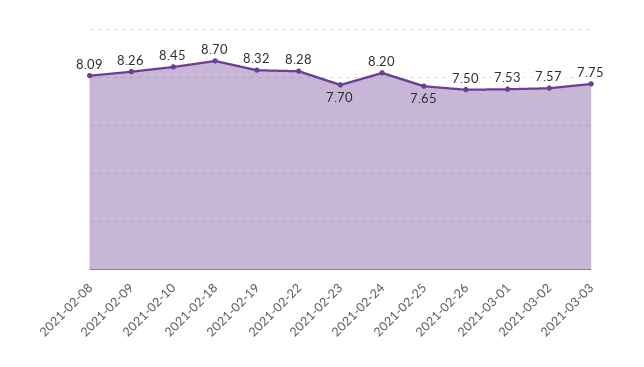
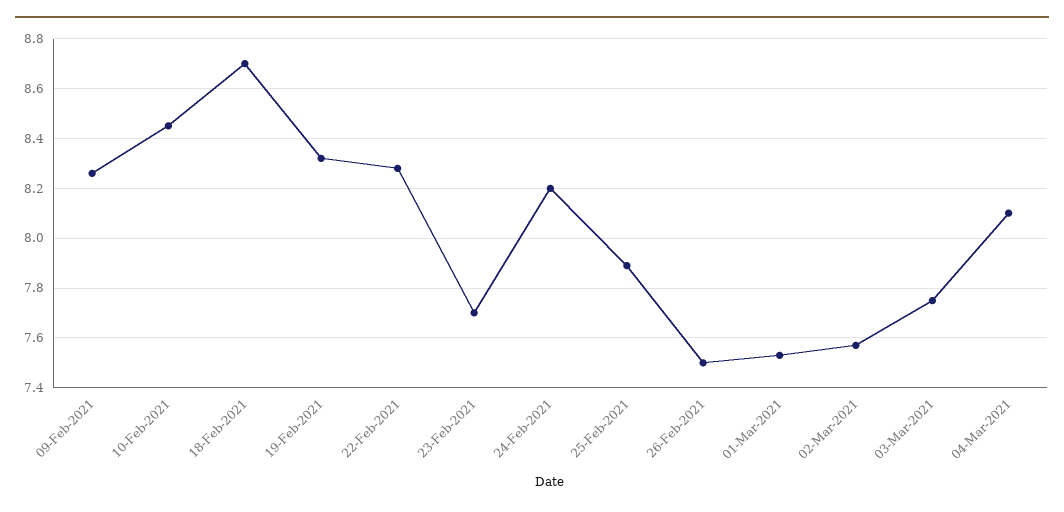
2021-02-08: 8.09 -> none
2021-02-25: 7.65 -> 7.9
04-Mar-2021: none -> 8.1

